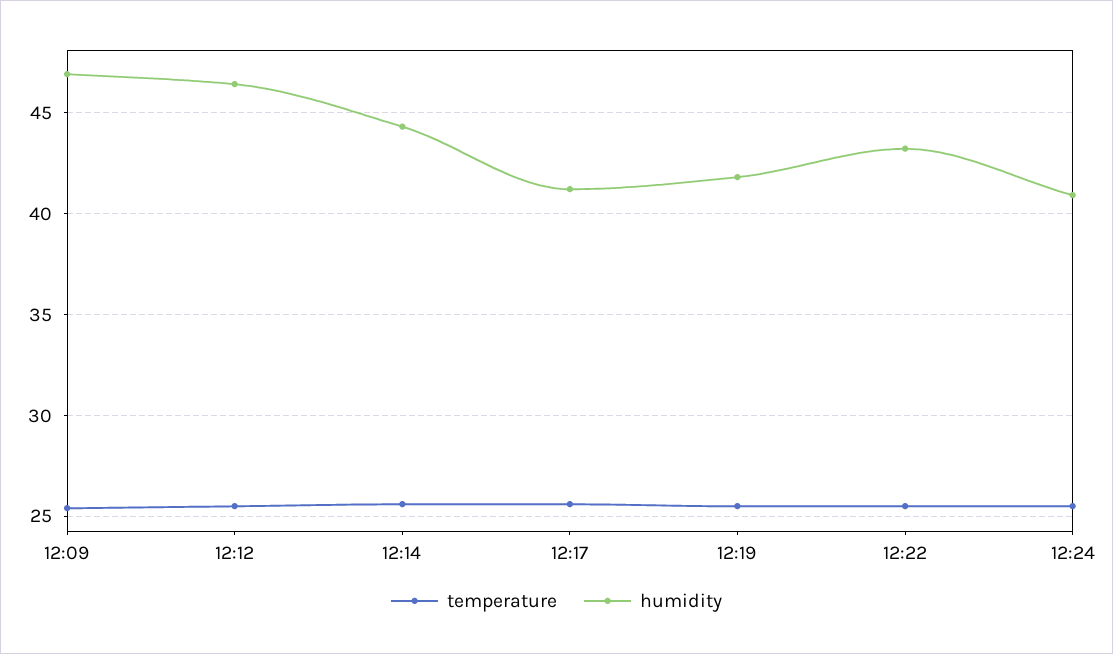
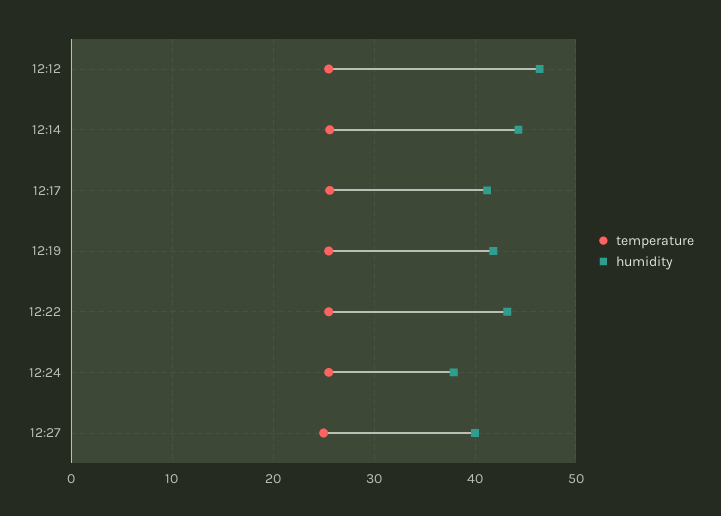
temperature, 12:09: 25.5 -> none
humidity, 12:09: 47 -> none
humidity, 12:24: 41 -> 38
temperature, 12:27: none -> 25
humidity, 12:27: none -> 40

